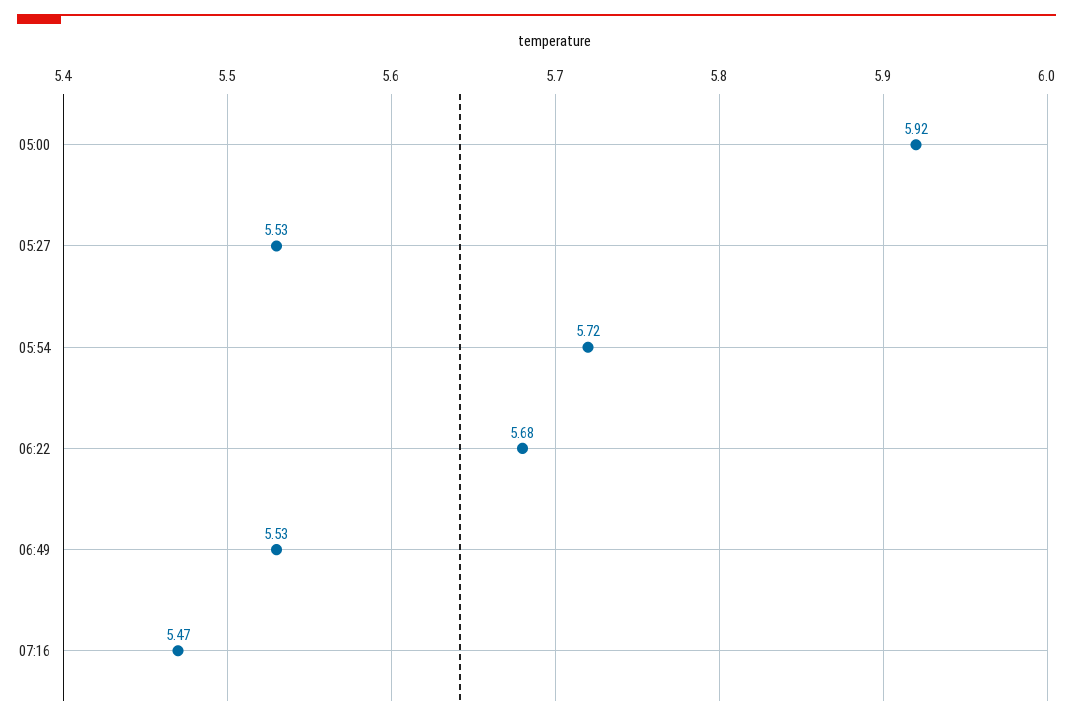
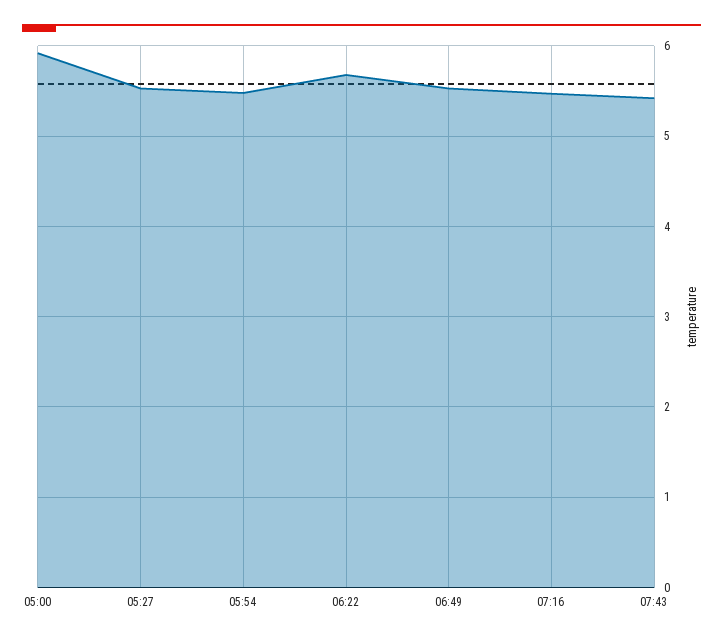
05:54: 5.72 -> 5.5
07:43: none -> 5.4

